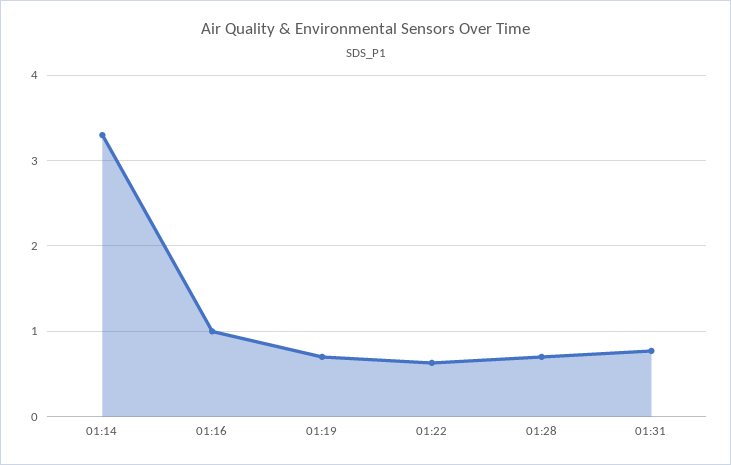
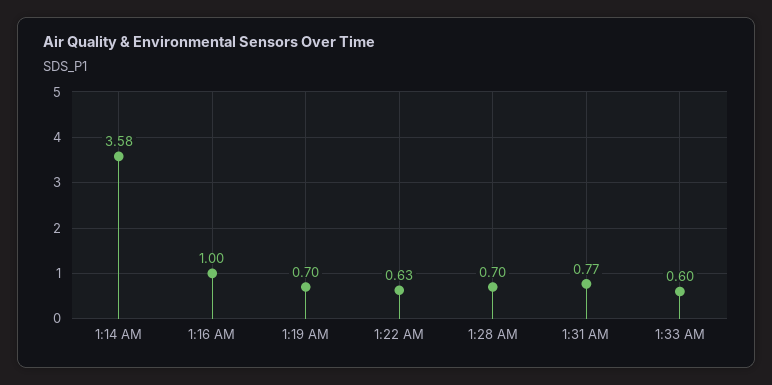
01:14: 3.3 -> 3.58
1:33 AM: none -> 0.6

